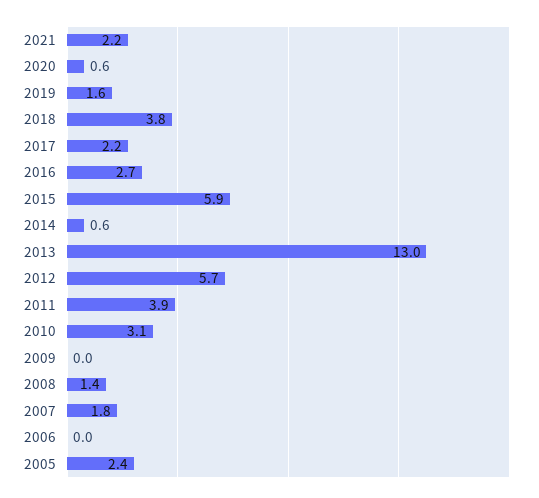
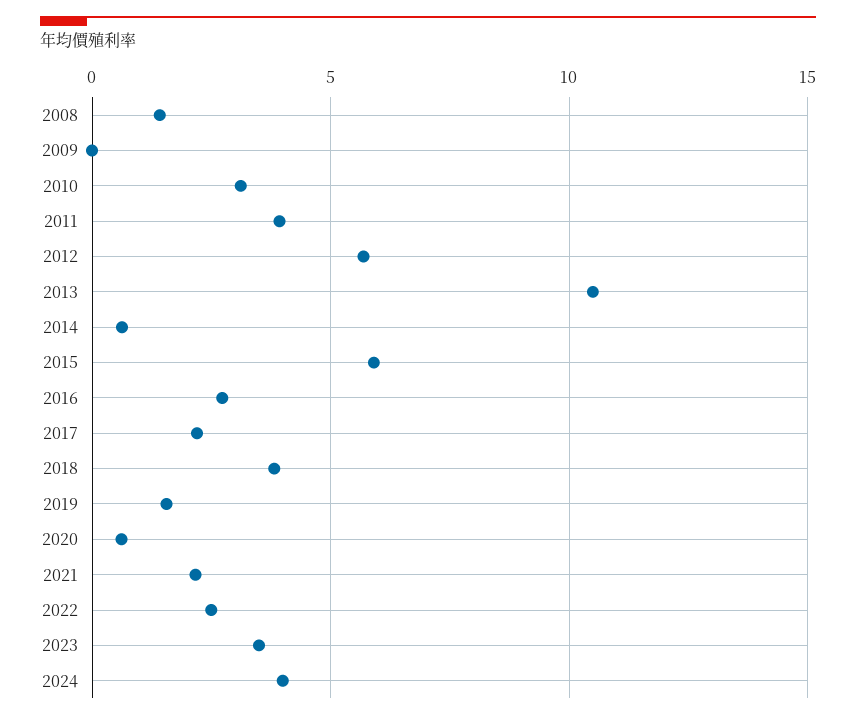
2013: 13 -> 10.5
2007: 1.8 -> none
2006: 0 -> none
2005: 2.4 -> none
2022: none -> 2.5
2023: none -> 3.5
2024: none -> 4

